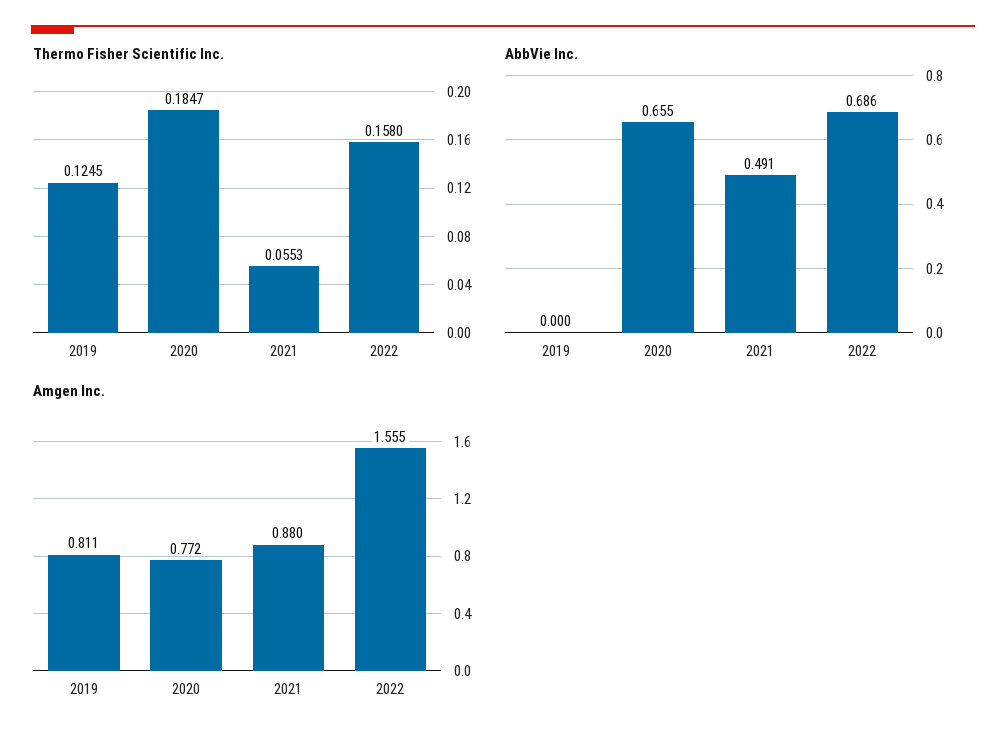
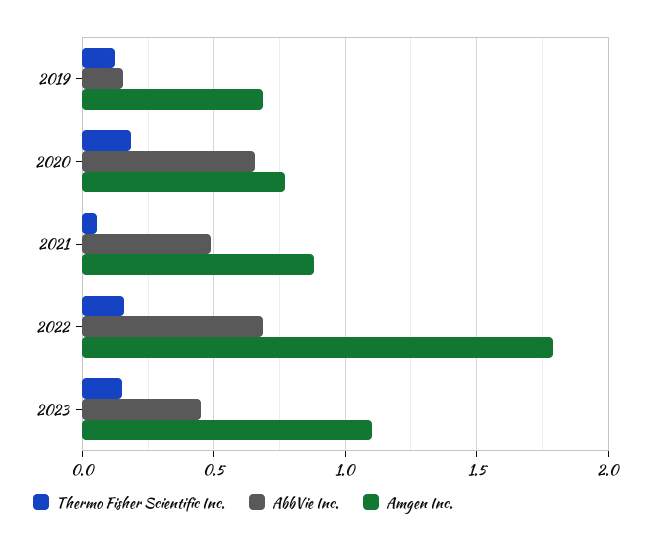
AbbVie Inc., 2019: 0 -> 0.15
Amgen Inc., 2019: 0.811 -> 0.7
Amgen Inc., 2022: 1.555 -> 1.8
Thermo Fisher Scientific Inc., 2023: none -> 0.15
AbbVie Inc., 2023: none -> 0.45
Amgen Inc., 2023: none -> 1.1

